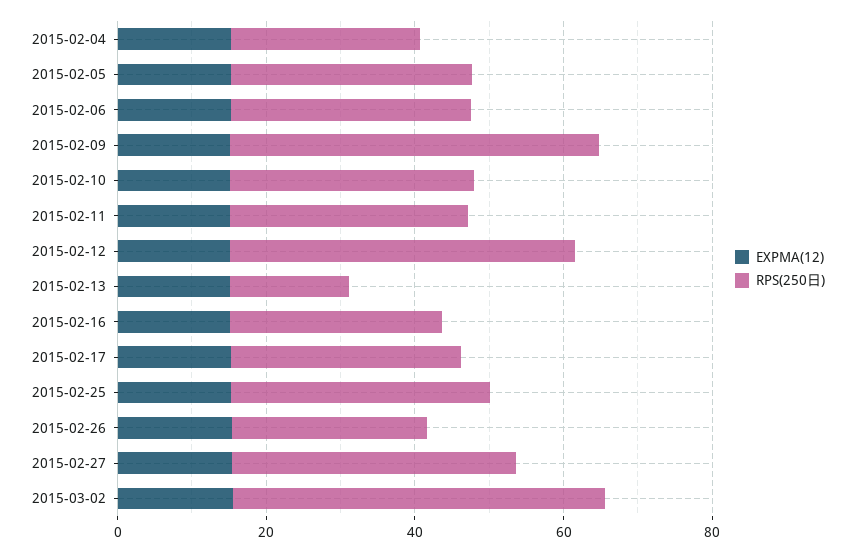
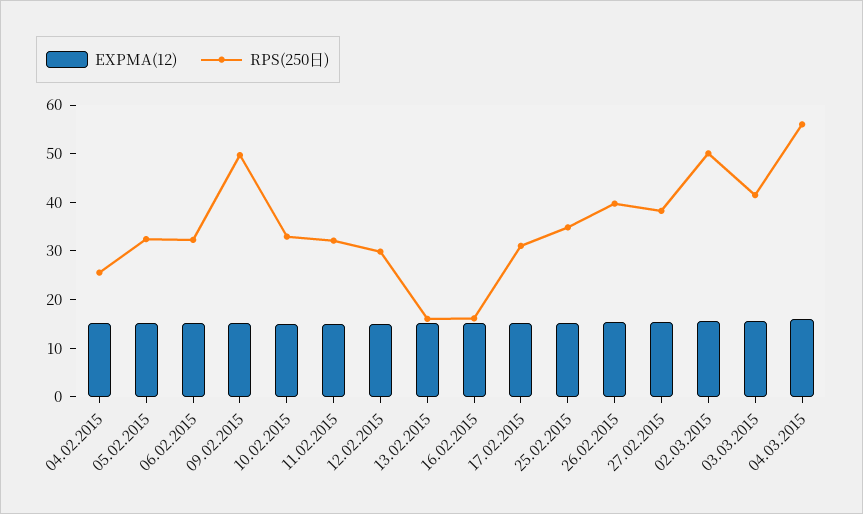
RPS(250日), 2015-02-12: 45 -> 30
RPS(250日), 2015-02-16: 30 -> 16
RPS(250日), 2015-02-26: 25 -> 40
EXPMA(12), 03.03.2015: none -> 16
RPS(250日), 03.03.2015: none -> 42
EXPMA(12), 04.03.2015: none -> 16
RPS(250日), 04.03.2015: none -> 56

